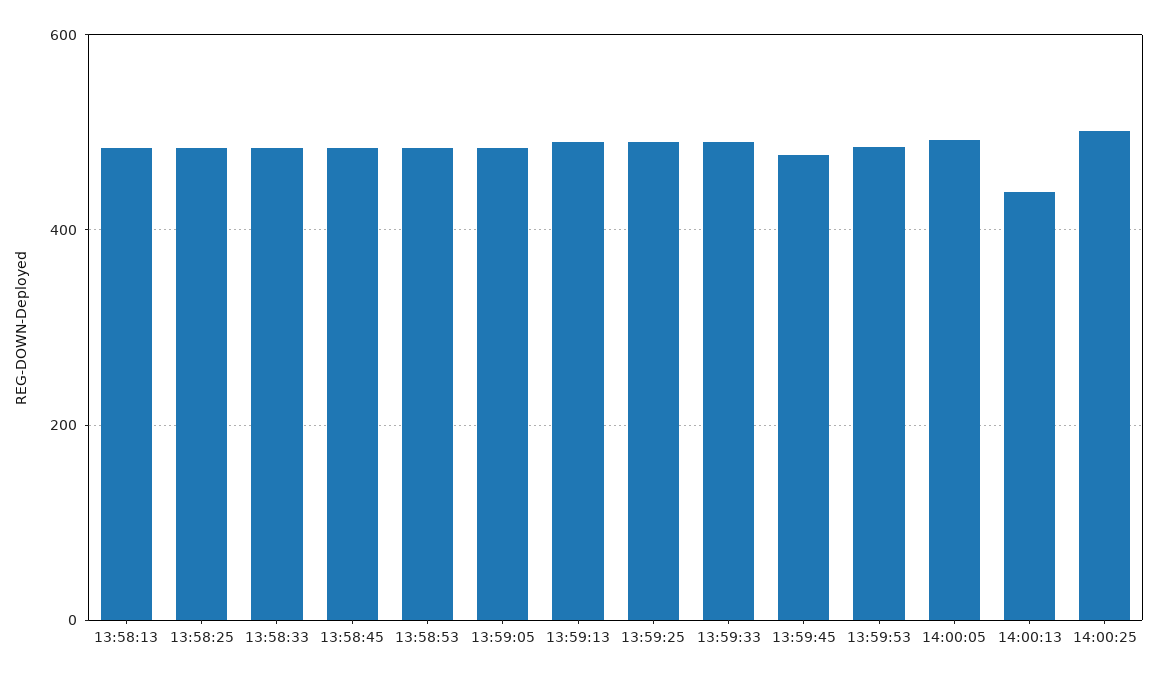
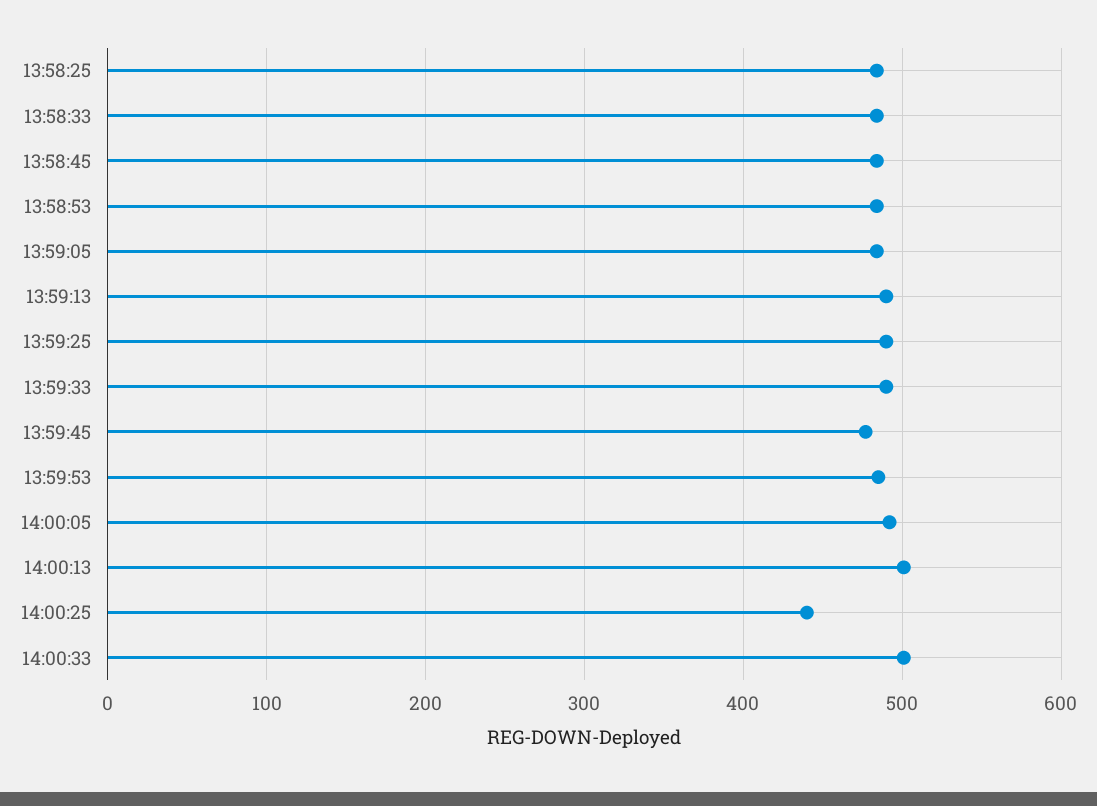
13:58:13: 480 -> none
14:00:13: 440 -> 500
14:00:25: 500 -> 440
14:00:33: none -> 500

